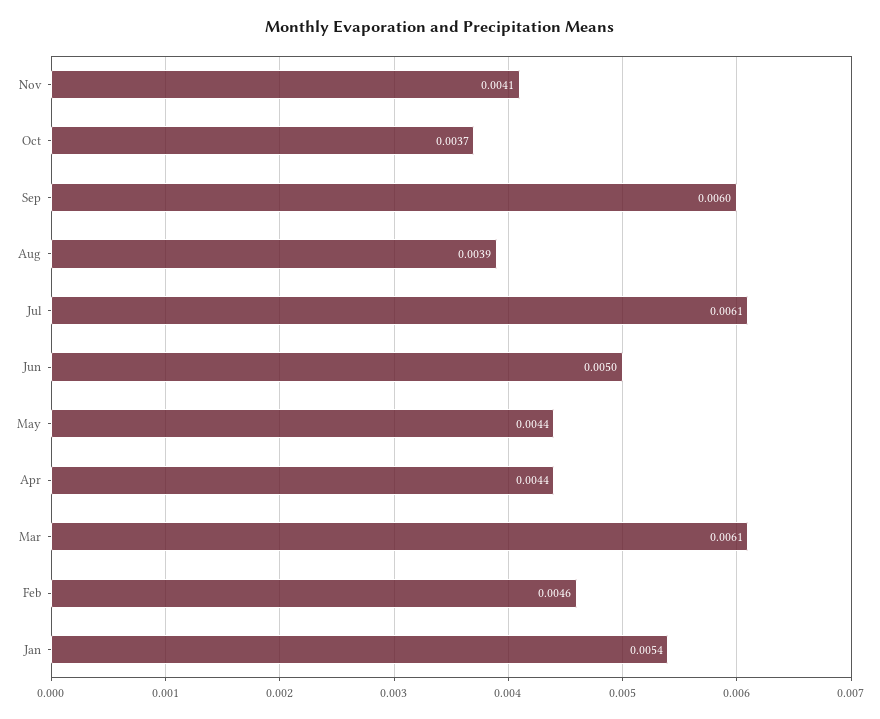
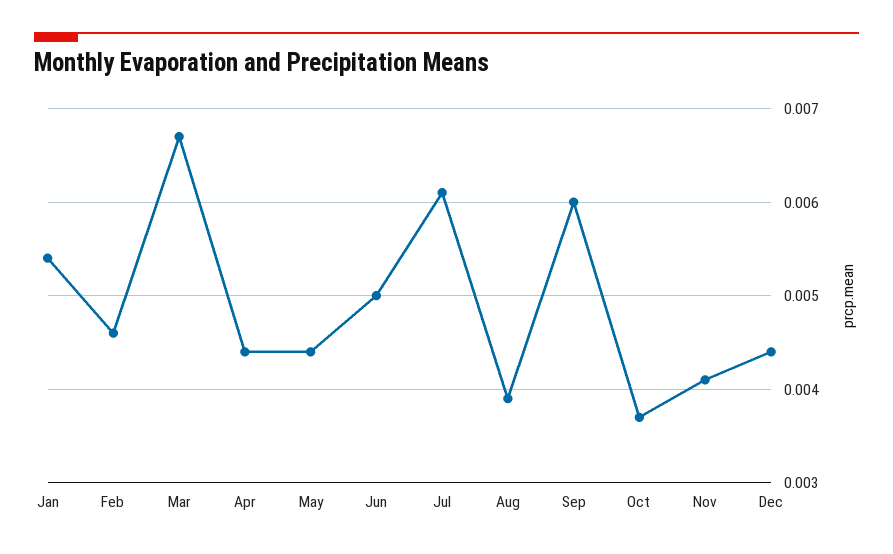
Mar: 0.0061 -> 0.0067
Dec: none -> 0.0044

